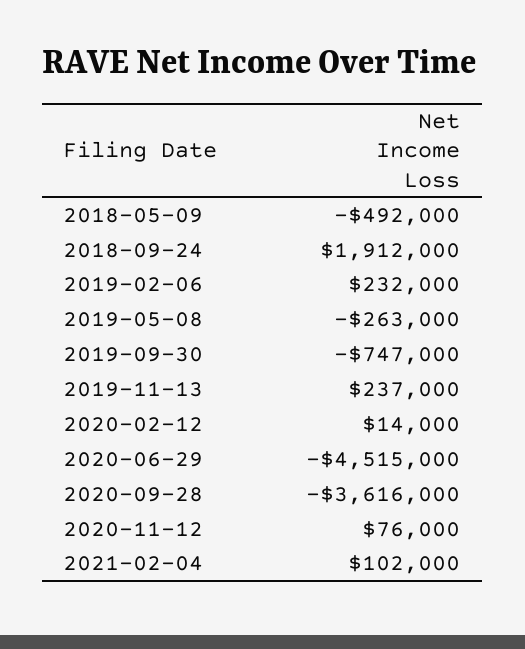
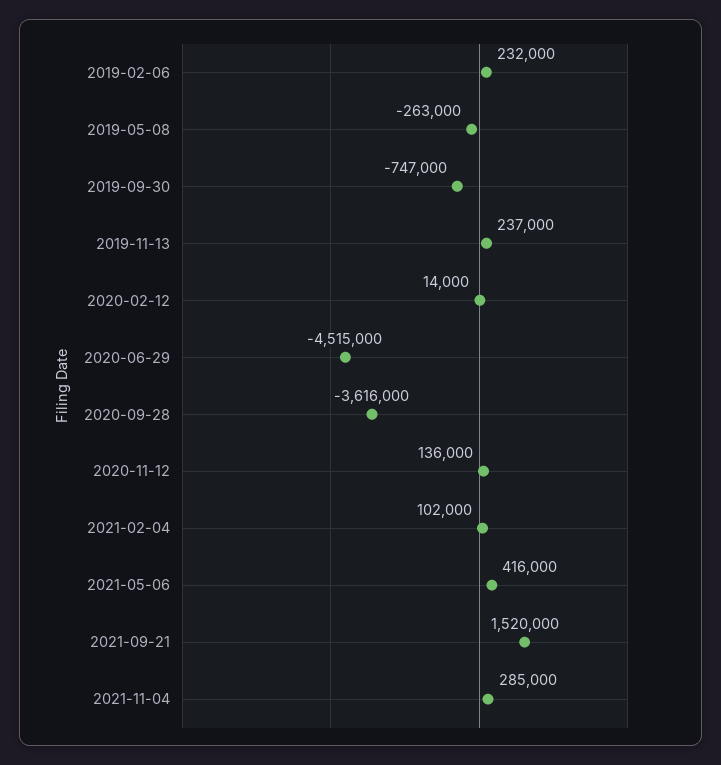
2018-05-09: -492000 -> none
2018-09-24: 1912000 -> none
2020-11-12: 76000 -> 136000
2021-05-06: none -> 416000
2021-09-21: none -> 1520000
2021-11-04: none -> 285000

